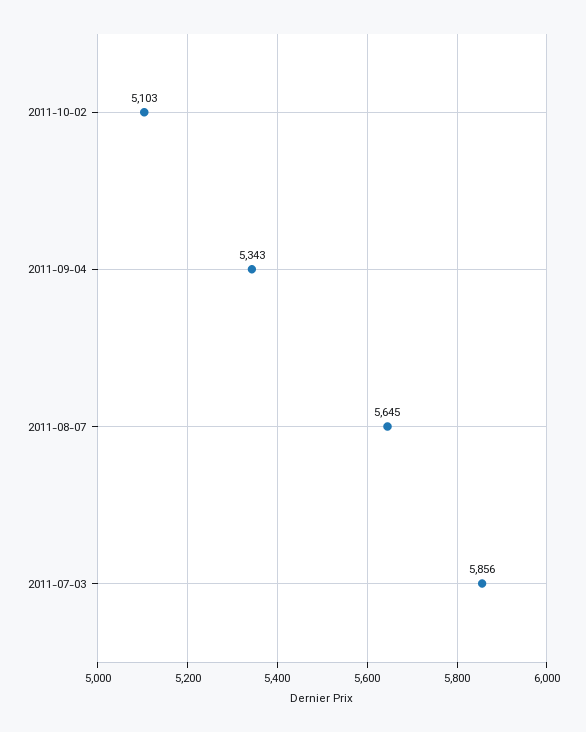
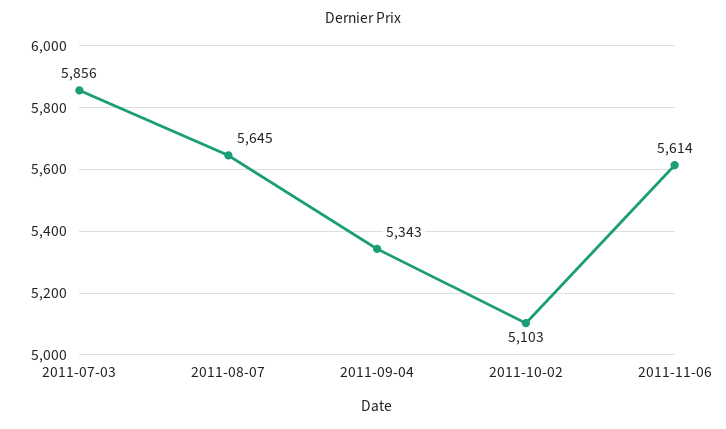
2011-11-06: none -> 5614

